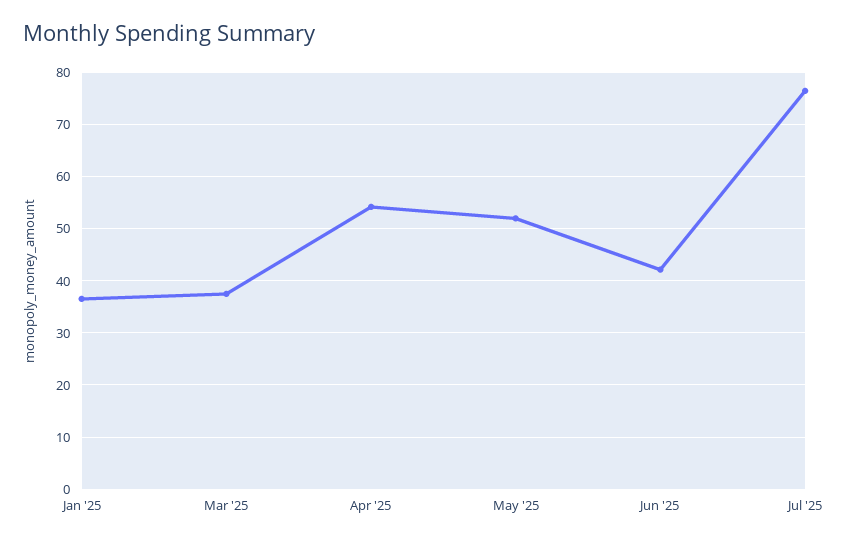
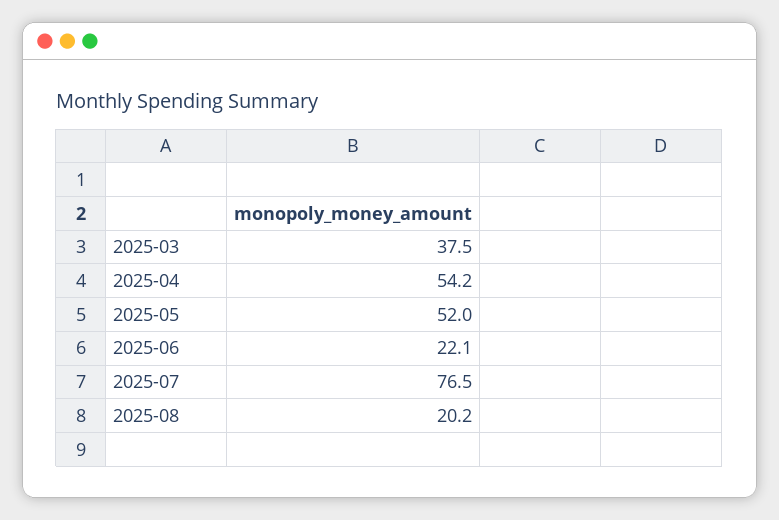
Jan '25: 36 -> none
Jun '25: 42 -> 22.1
2025-08: none -> 20.2

